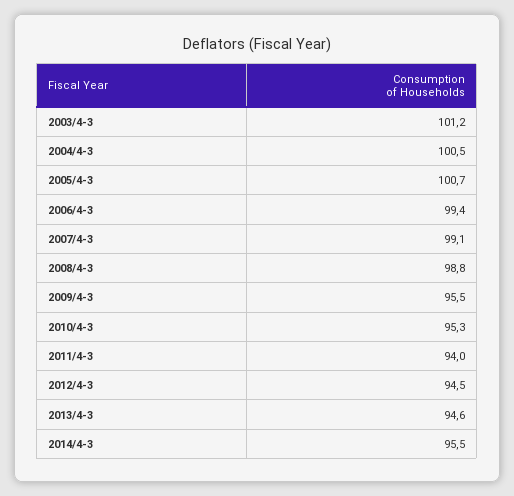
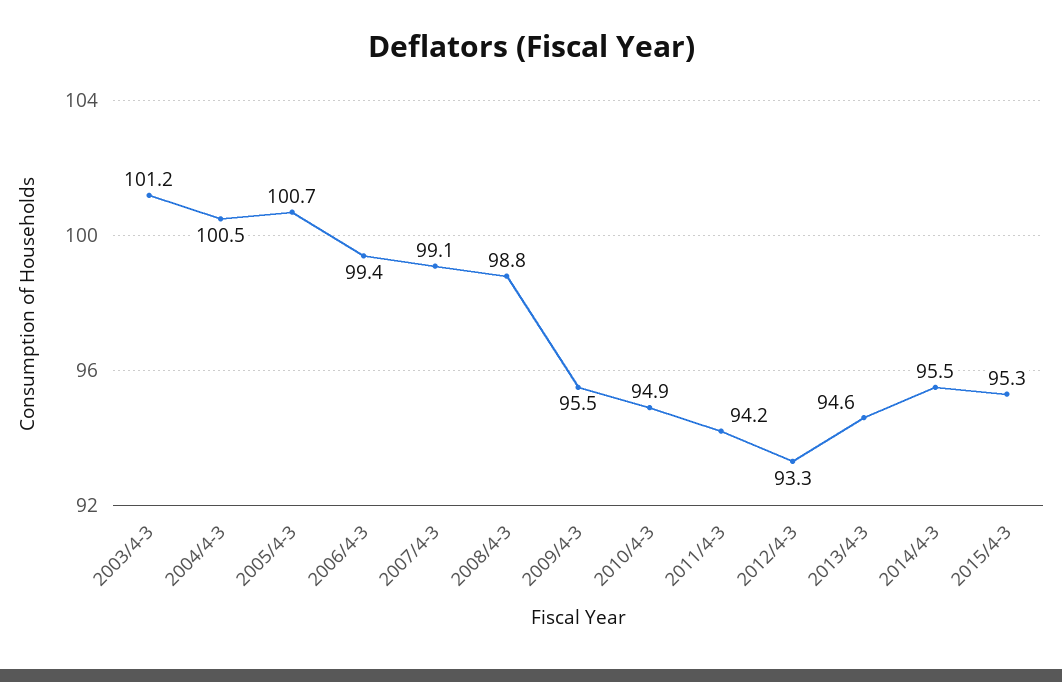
2010/4-3: 95.3 -> 94.9
2011/4-3: 94 -> 94.2
2012/4-3: 94.5 -> 93.3
2015/4-3: none -> 95.3

